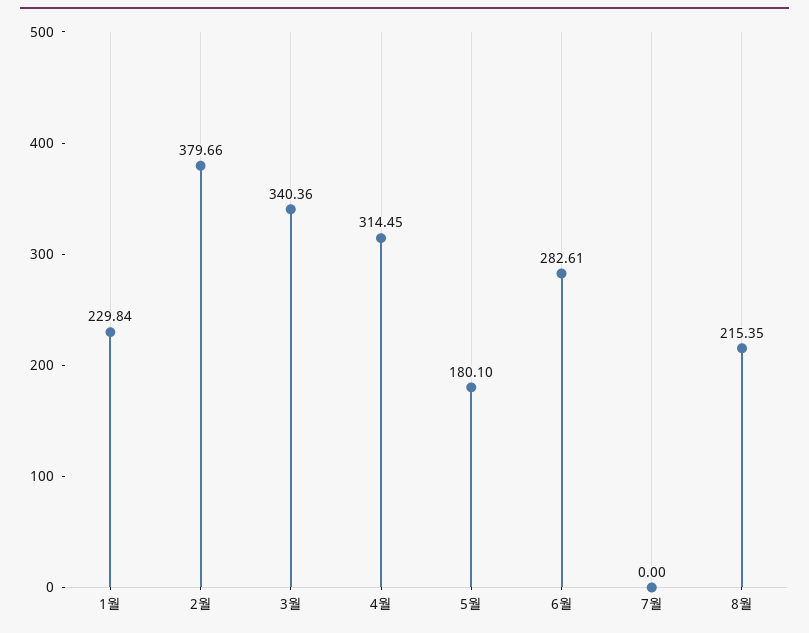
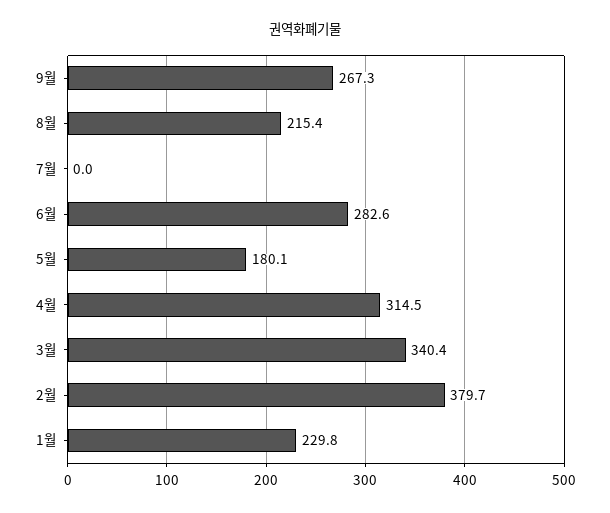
9월: none -> 267.3

